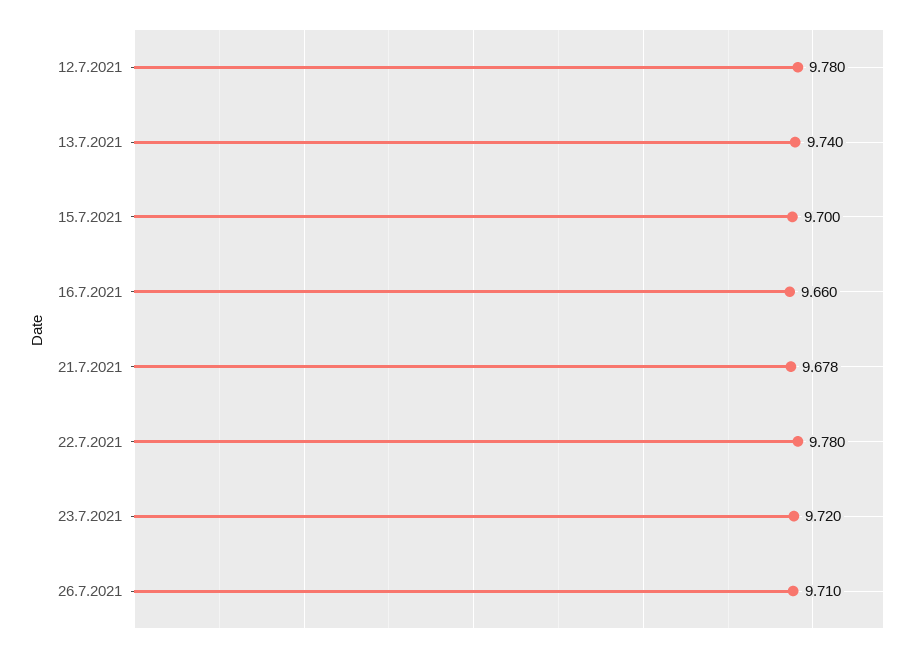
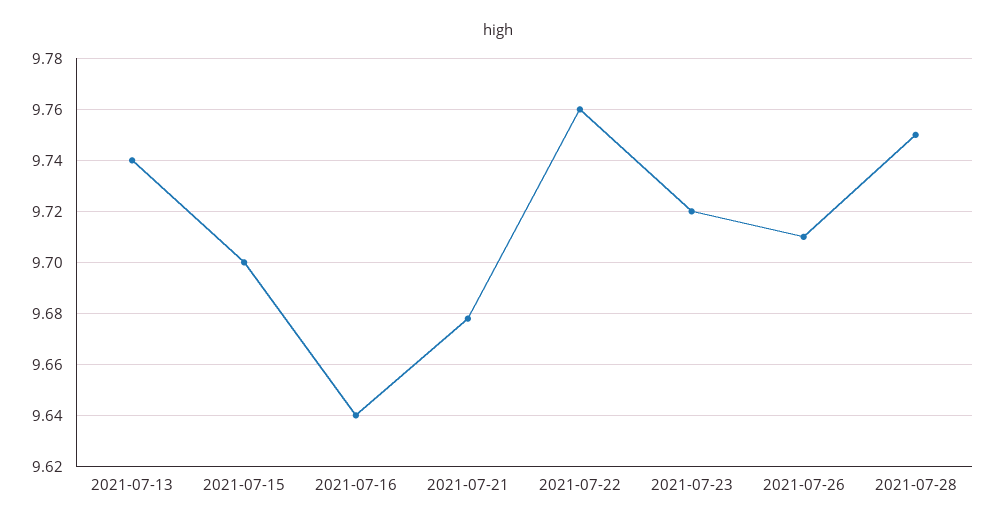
12.7.2021: 9.78 -> none
16.7.2021: 9.66 -> 9.64
22.7.2021: 9.78 -> 9.76
2021-07-28: none -> 9.75

